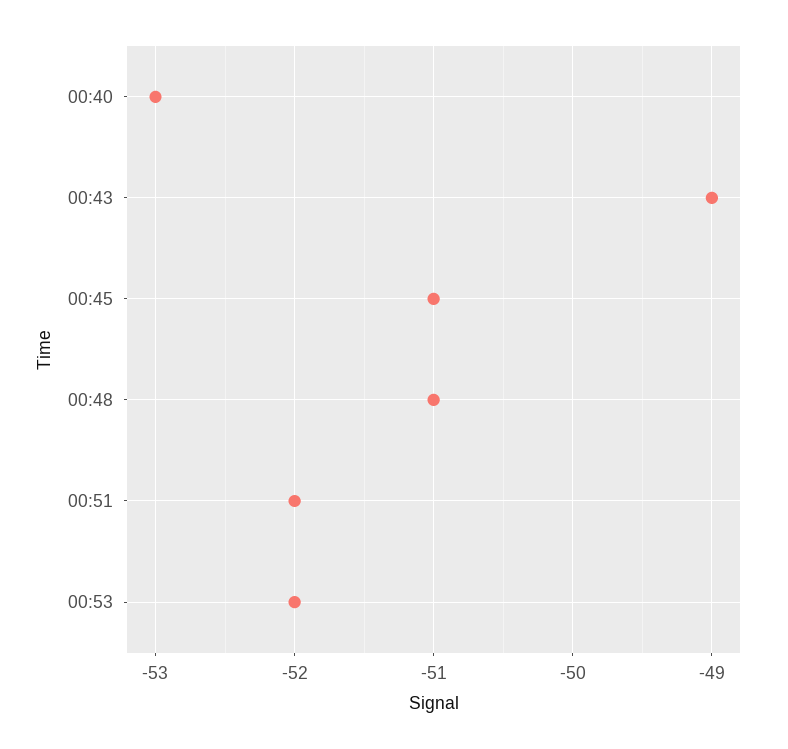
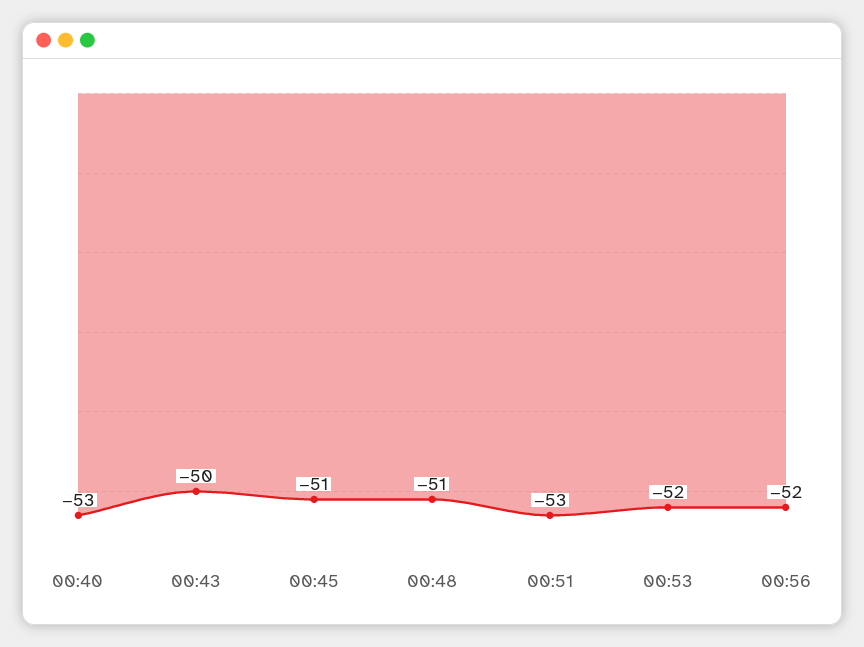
00:43: -49 -> -50
00:51: -52 -> -53
00:56: none -> -52

